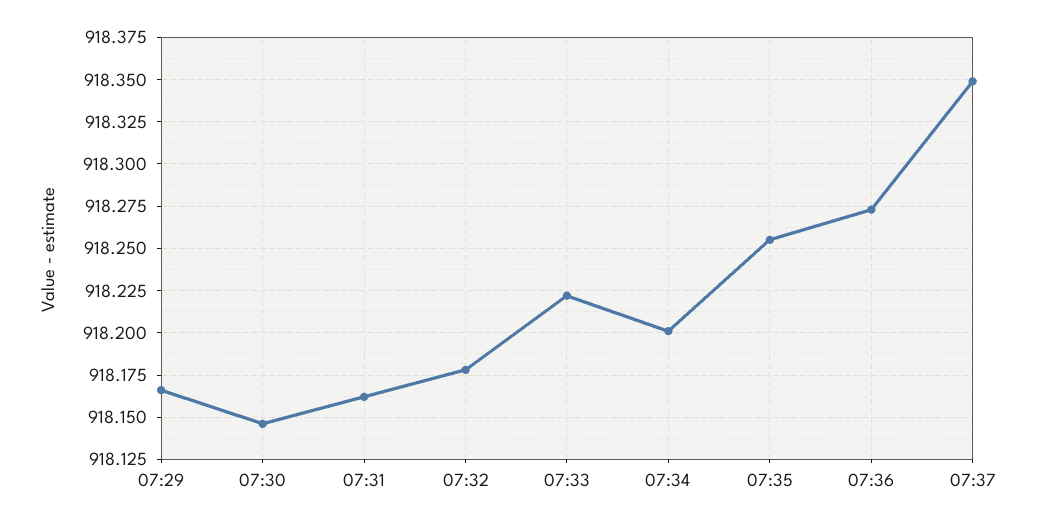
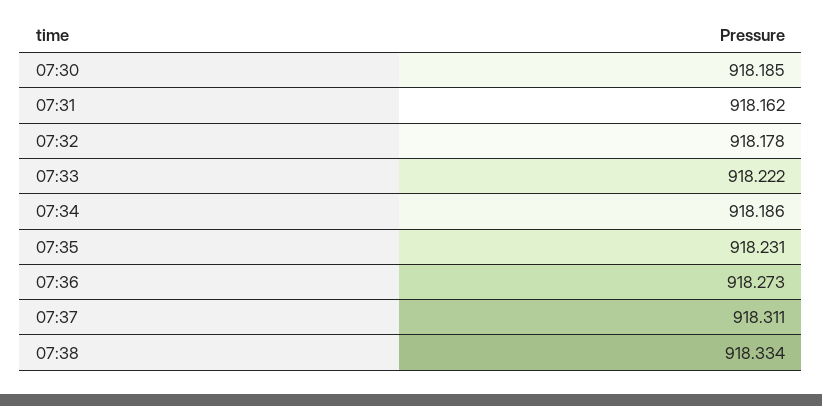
07:29: 918.165 -> none
07:30: 918.145 -> 918.185
07:34: 918.2 -> 918.186
07:35: 918.255 -> 918.231
07:37: 918.35 -> 918.311
07:38: none -> 918.334

